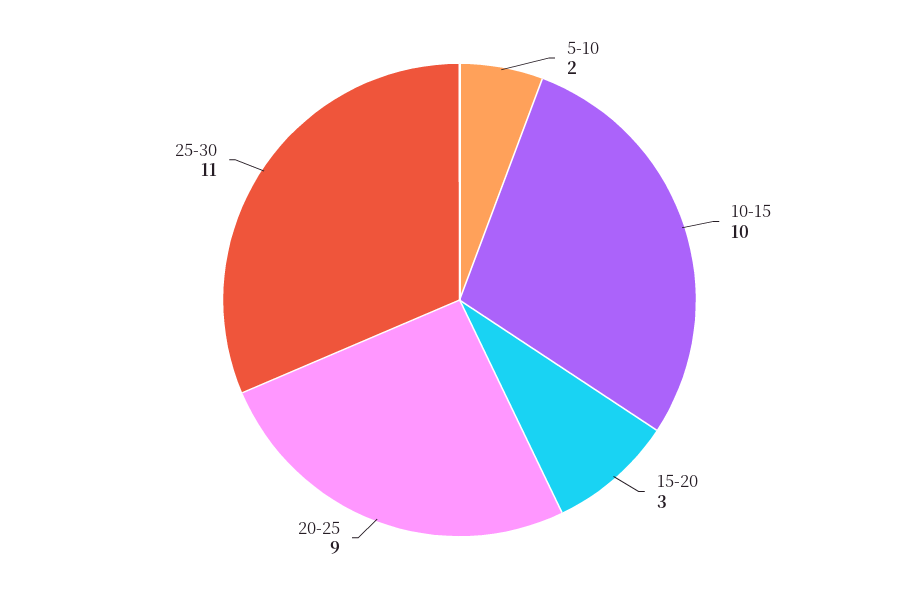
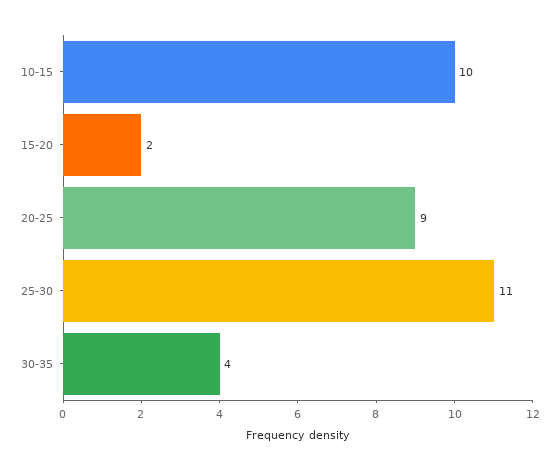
5-10: 2 -> none
15-20: 3 -> 2
30-35: none -> 4

